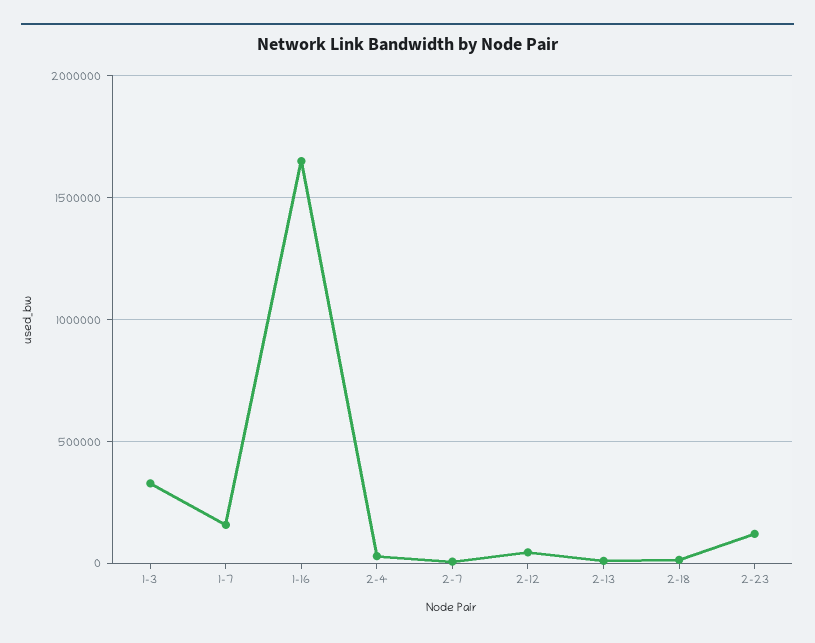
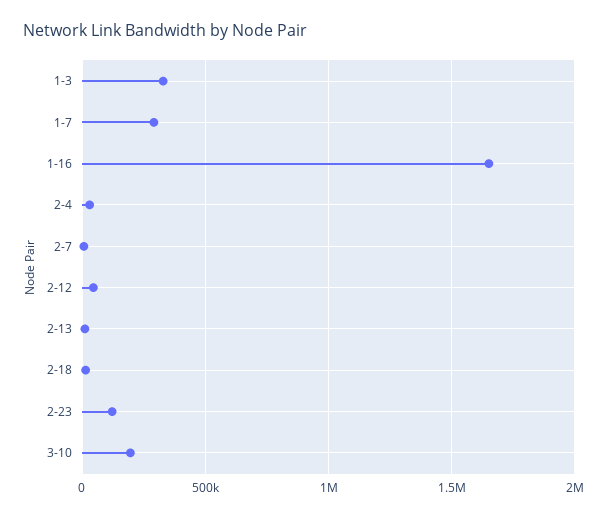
1-7: 150000 -> 300000
3-10: none -> 200000

